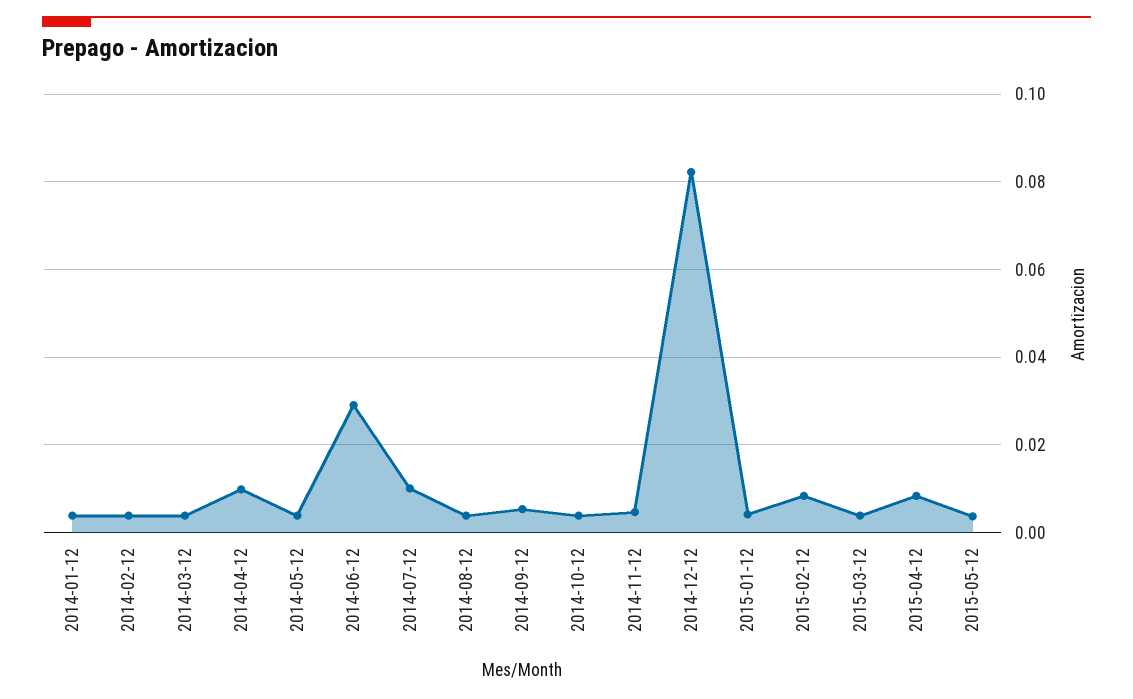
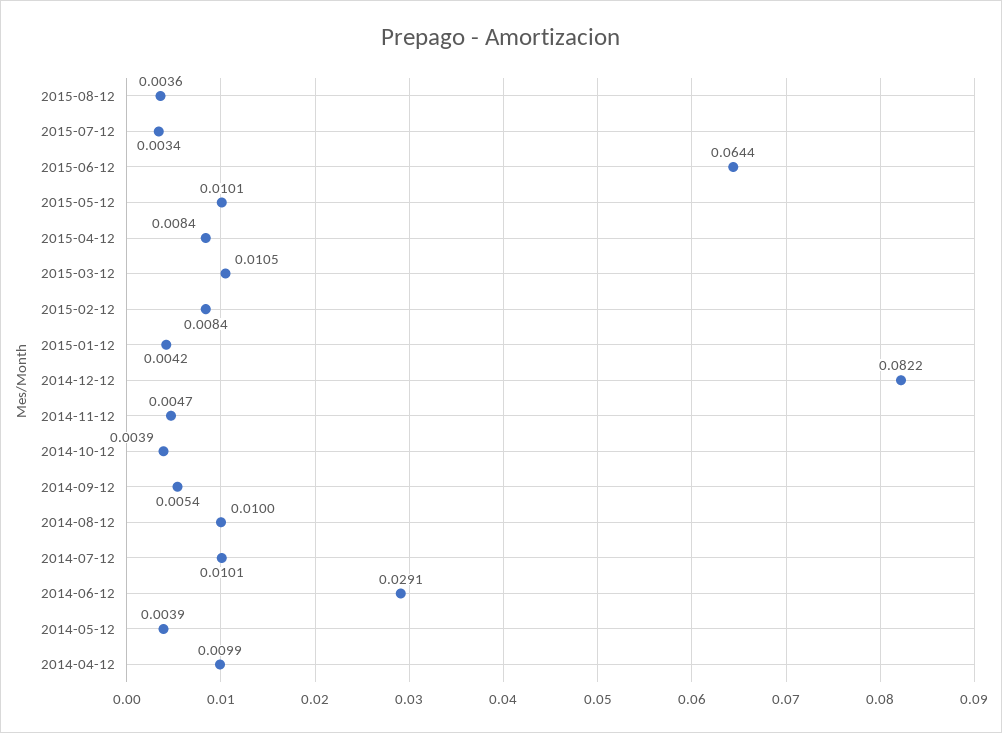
2014-01-12: 0.004 -> none
2014-02-12: 0.004 -> none
2014-03-12: 0.004 -> none
2014-08-12: 0.004 -> 0.01
2015-03-12: 0.004 -> 0.0105
2015-05-12: 0.004 -> 0.0101
2015-08-12: none -> 0.0036
2015-07-12: none -> 0.0034
2015-06-12: none -> 0.0644

